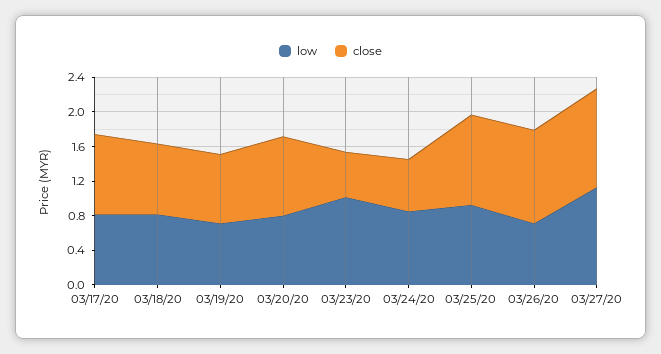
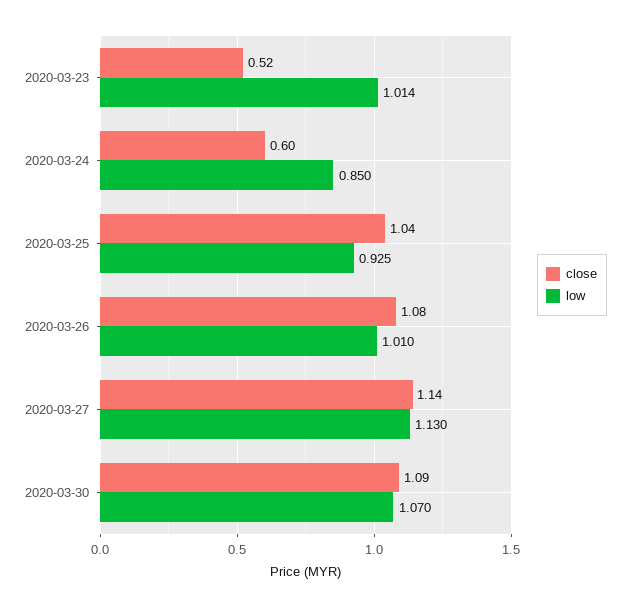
low, 03/17/20: 0.8 -> none
close, 03/17/20: 0.9 -> none
low, 03/18/20: 0.8 -> none
close, 03/18/20: 0.8 -> none
low, 03/19/20: 0.7 -> none
close, 03/19/20: 0.8 -> none
low, 03/20/20: 0.8 -> none
close, 03/20/20: 0.9 -> none
low, 03/26/20: 0.7 -> 1.01
close, 2020-03-30: none -> 1.09
low, 2020-03-30: none -> 1.07

